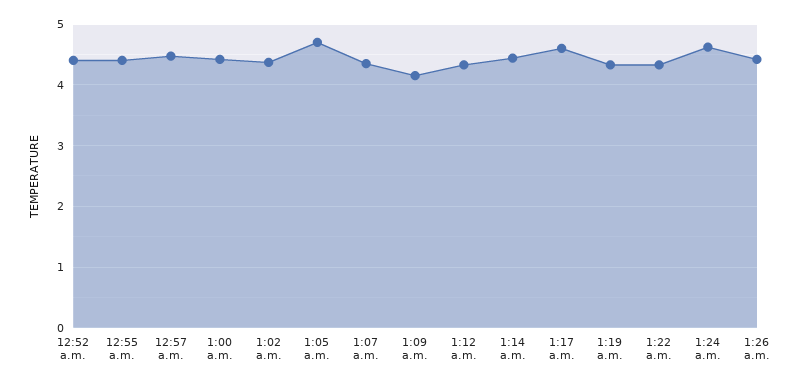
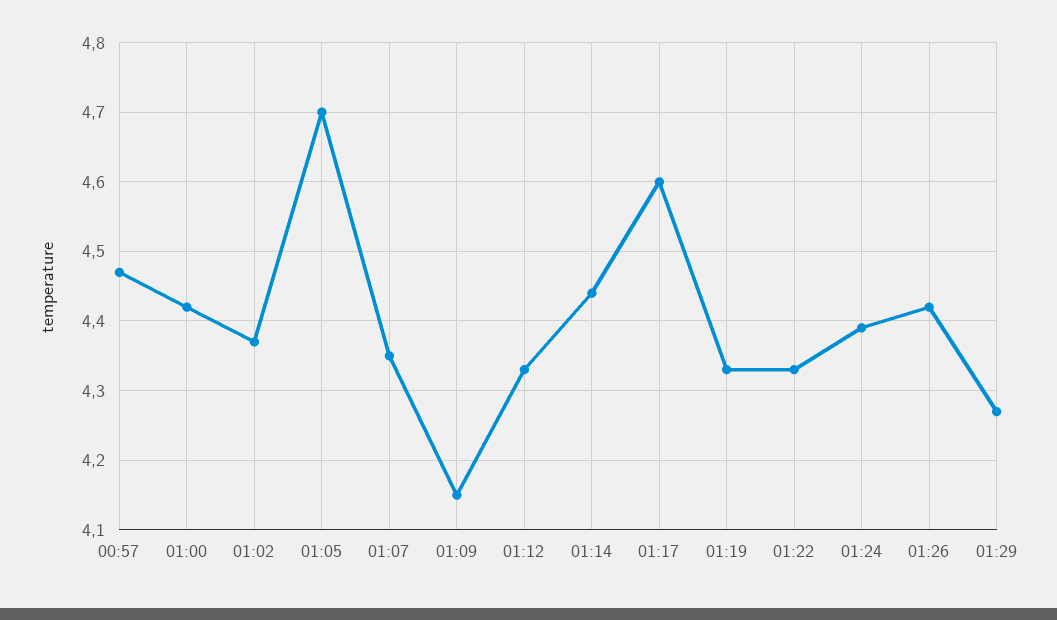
12:52 a.m.: 4.4 -> none
12:55 a.m.: 4.4 -> none
1:24 a.m.: 4.6 -> 4.39
01:29: none -> 4.27

